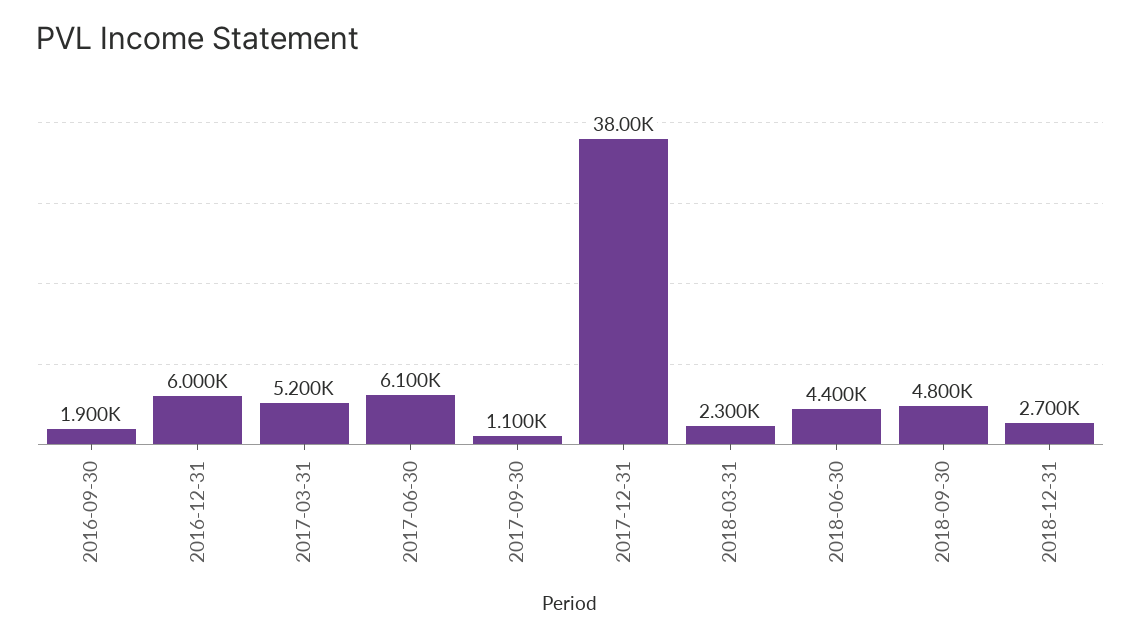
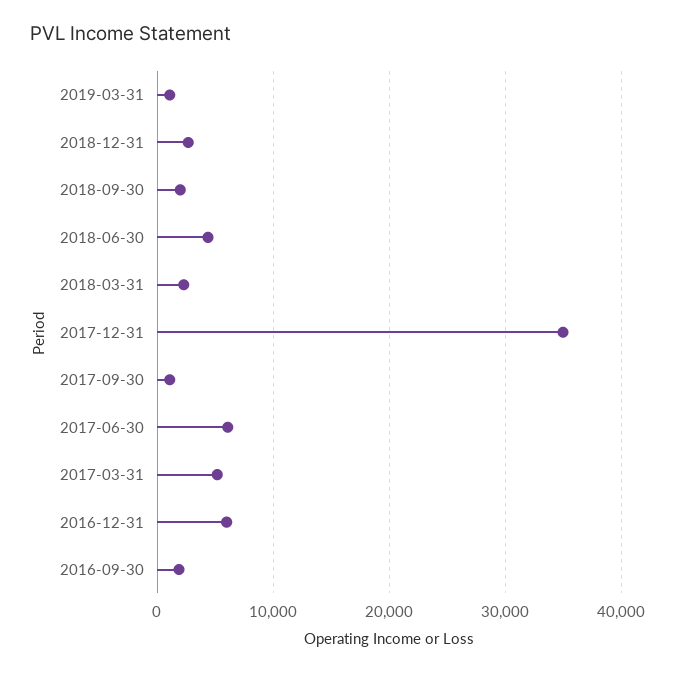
2017-12-31: 38000 -> 35000
2018-09-30: 4800 -> 2000
2019-03-31: none -> 1000

